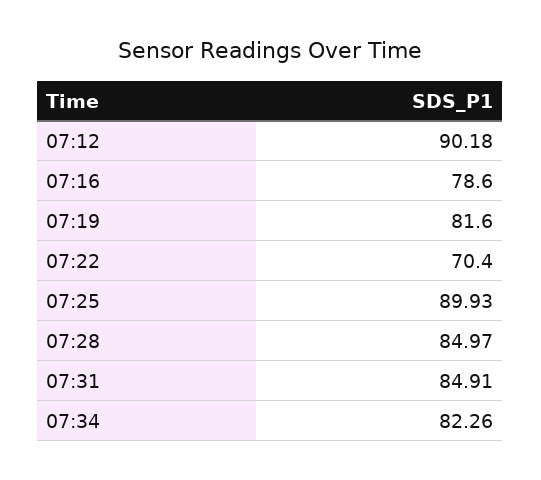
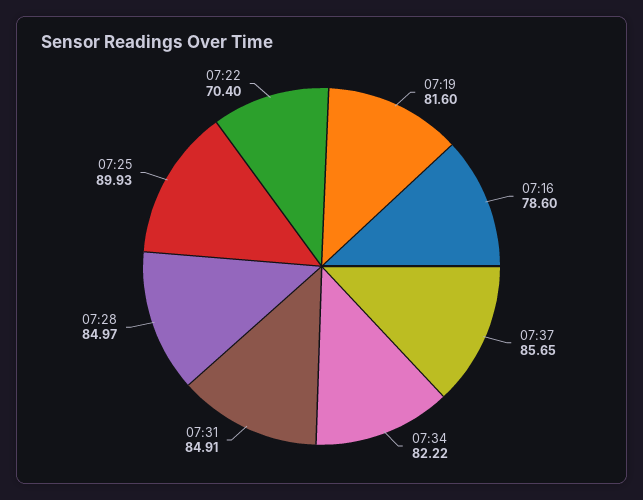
07:12: 90.18 -> none
07:34: 82.26 -> 82.22
07:37: none -> 85.65

